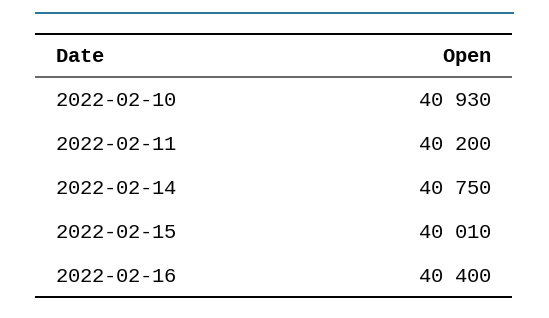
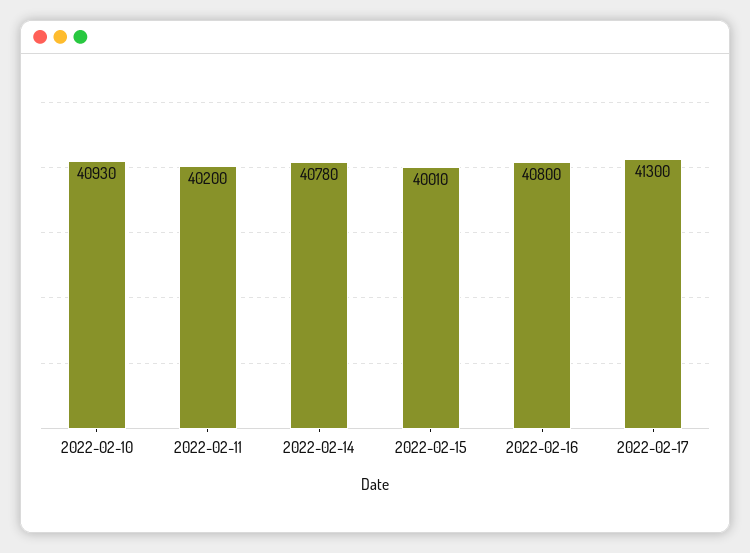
2022-02-14: 40750 -> 40780
2022-02-16: 40400 -> 40800
2022-02-17: none -> 41300

